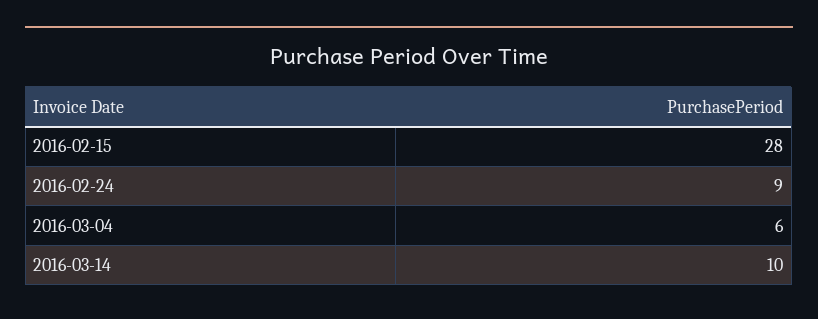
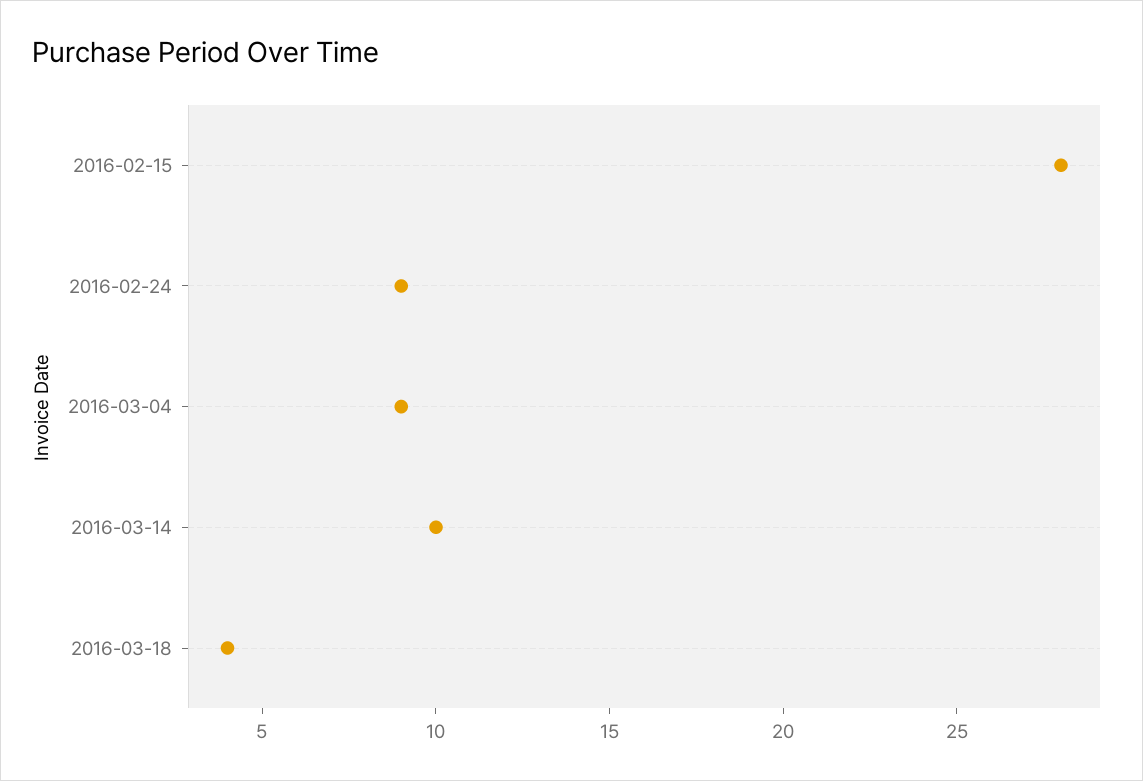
2016-03-04: 6 -> 9
2016-03-18: none -> 4

